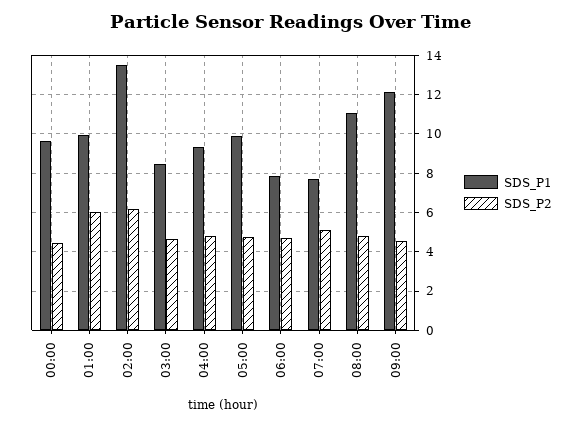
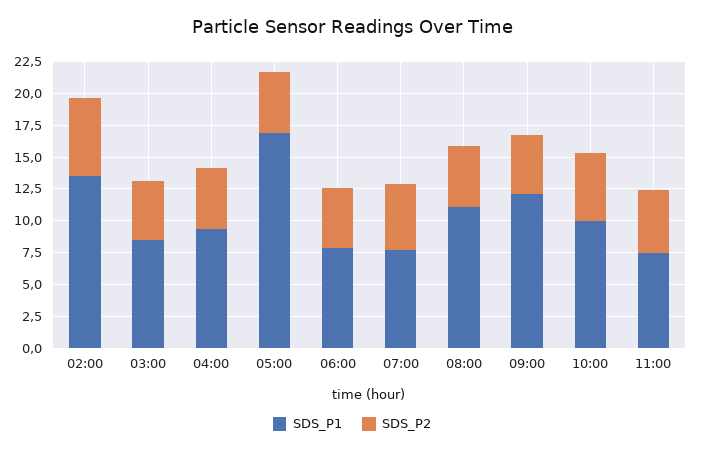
SDS_P1, 00:00: 9.5 -> none
SDS_P2, 00:00: 4.5 -> none
SDS_P1, 01:00: 10 -> none
SDS_P2, 01:00: 6 -> none
SDS_P1, 05:00: 10 -> 17.5
SDS_P1, 10:00: none -> 10
SDS_P2, 10:00: none -> 5
SDS_P1, 11:00: none -> 7.5
SDS_P2, 11:00: none -> 5

